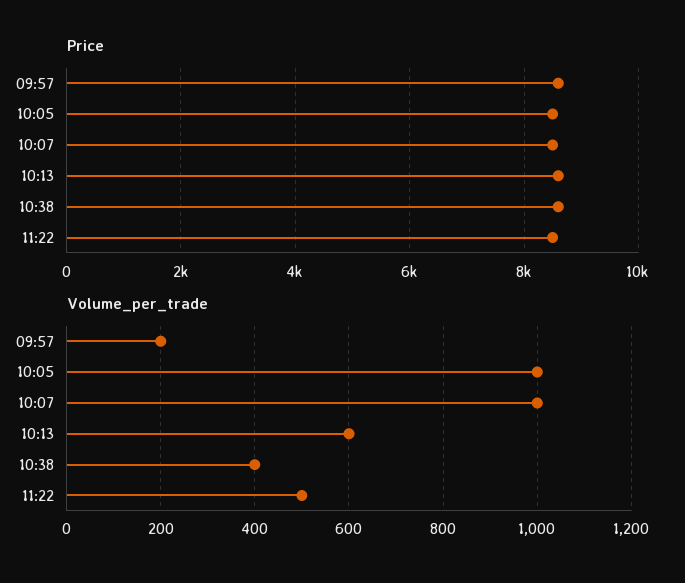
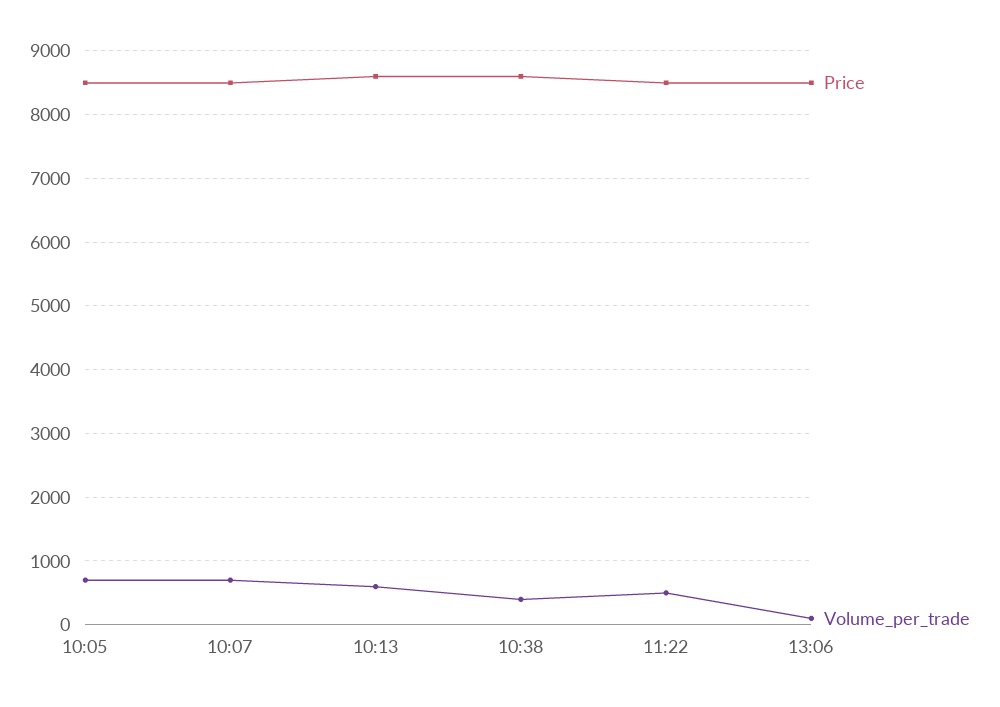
Price, 09:57: 8600 -> none
Volume_per_trade, 09:57: 200 -> none
Volume_per_trade, 10:05: 1000 -> 700
Volume_per_trade, 10:07: 1000 -> 700
Price, 13:06: none -> 8500
Volume_per_trade, 13:06: none -> 100

